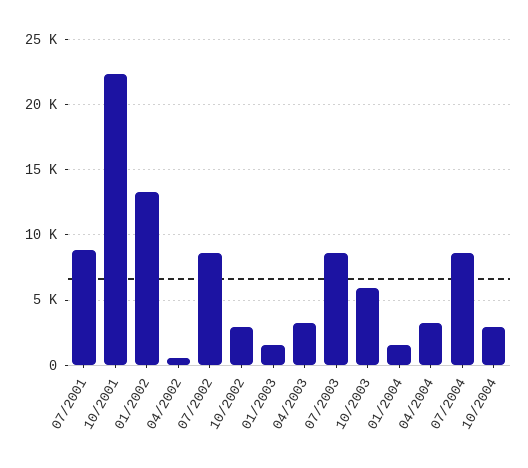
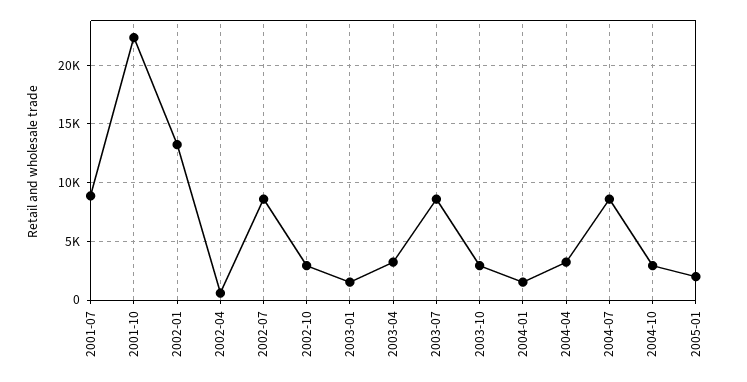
10/2003: 6000 -> 3000
2005-01: none -> 2000

